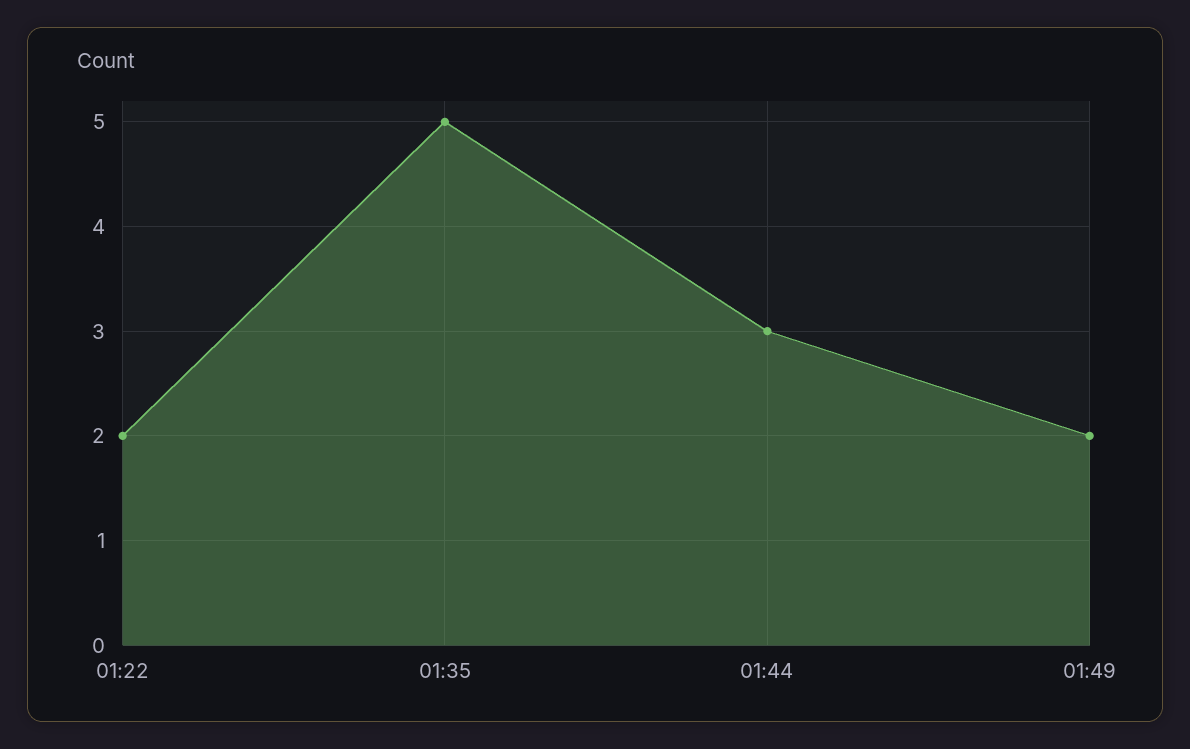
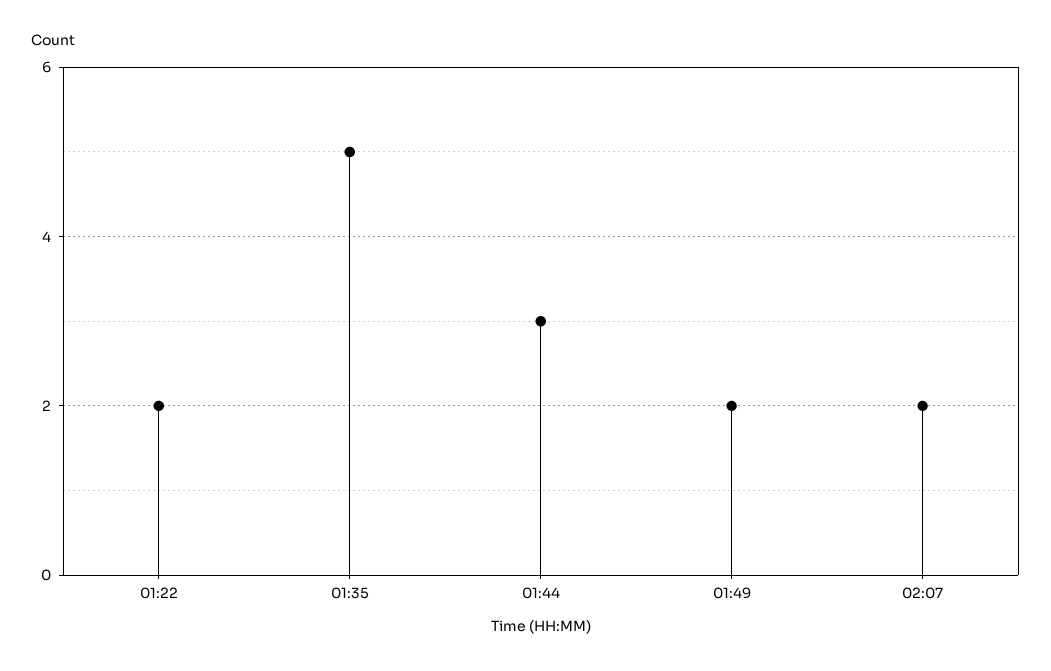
02:07: none -> 2

